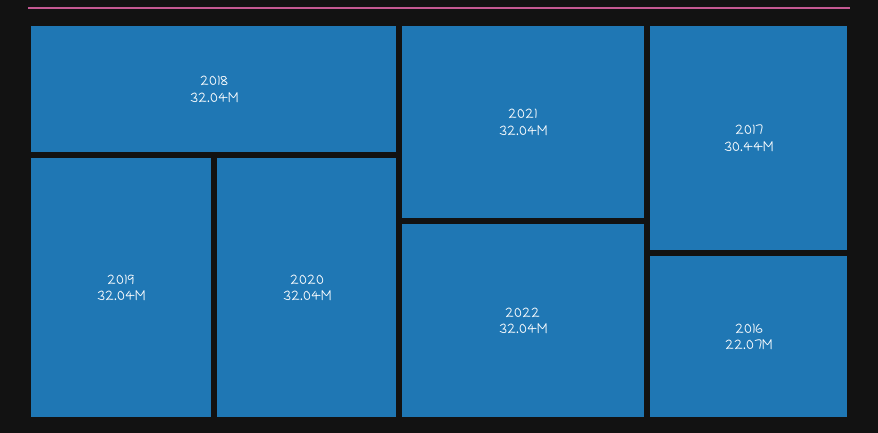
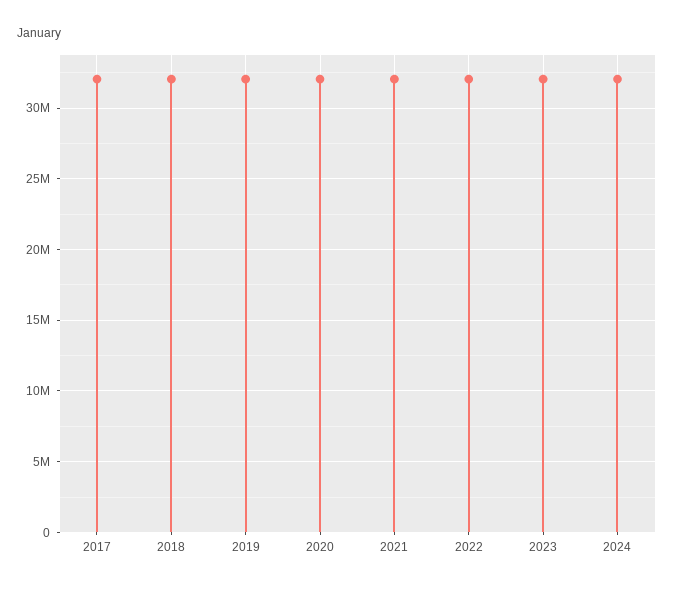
2017: 30440000 -> 32000000
2016: 22070000 -> none
2023: none -> 32000000
2024: none -> 32000000

